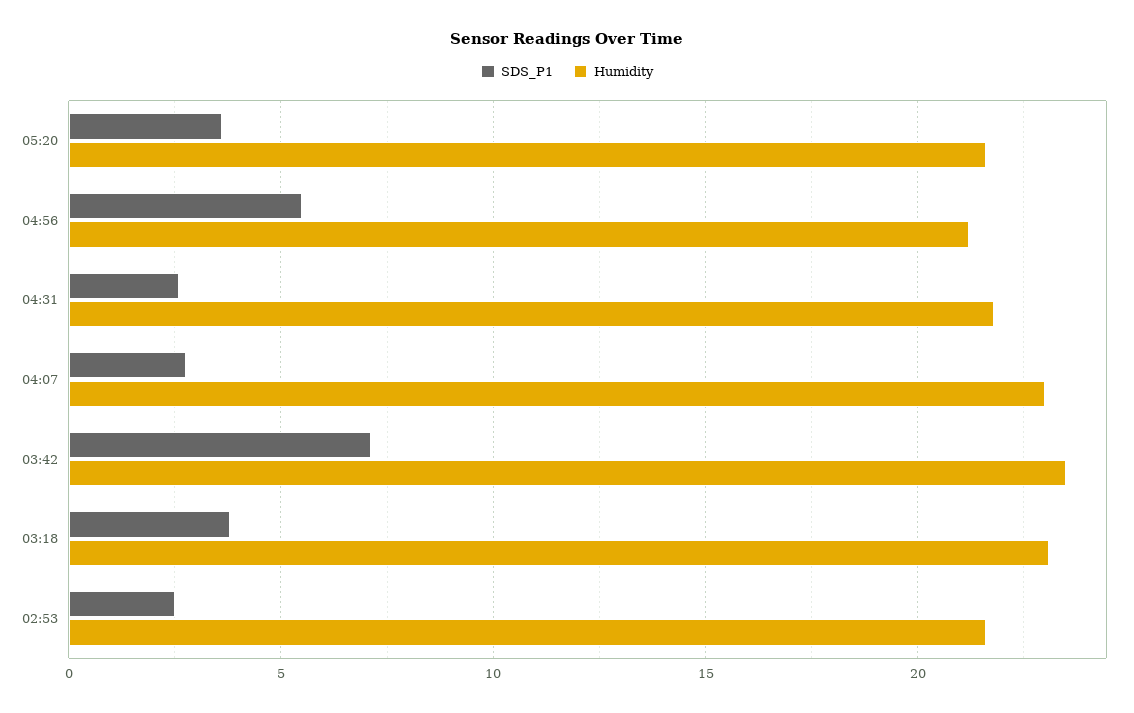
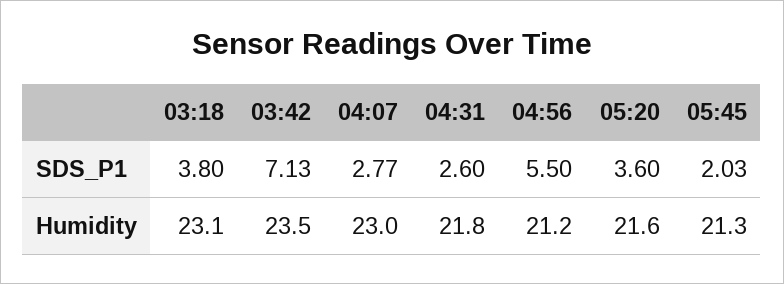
SDS_P1, 02:53: 2.5 -> none
Humidity, 02:53: 21.5 -> none
SDS_P1, 05:45: none -> 2.03
Humidity, 05:45: none -> 21.3

